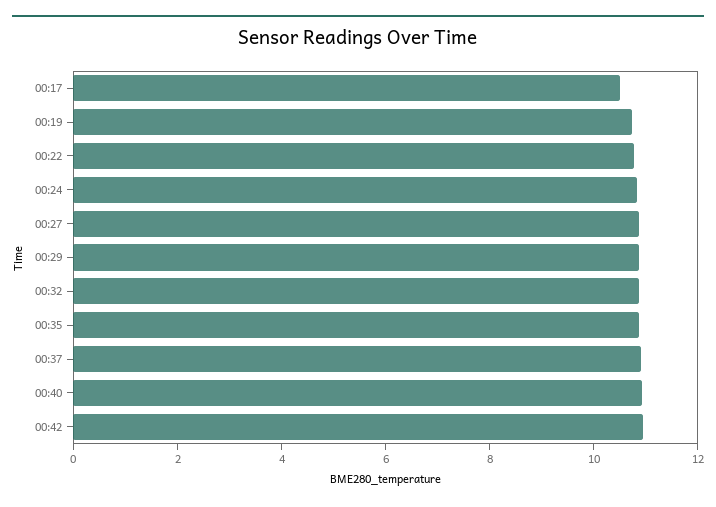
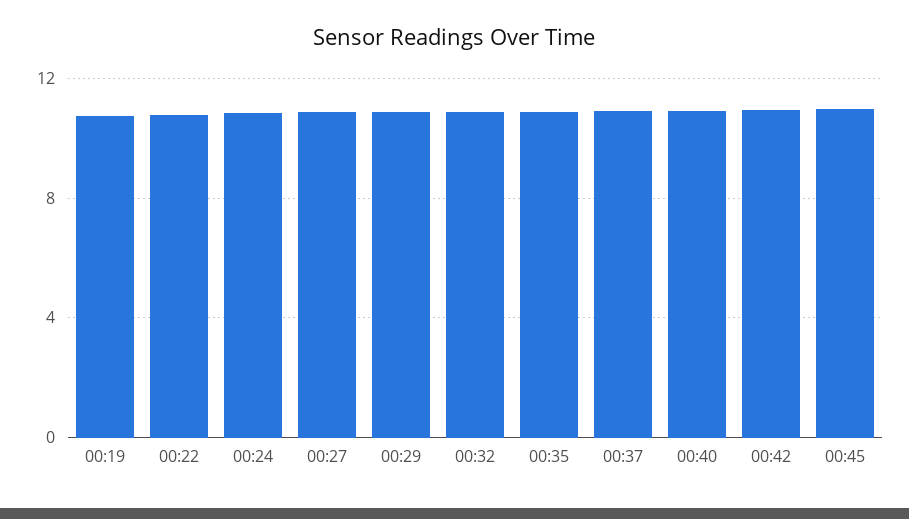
00:17: 10.5 -> none
00:45: none -> 11

